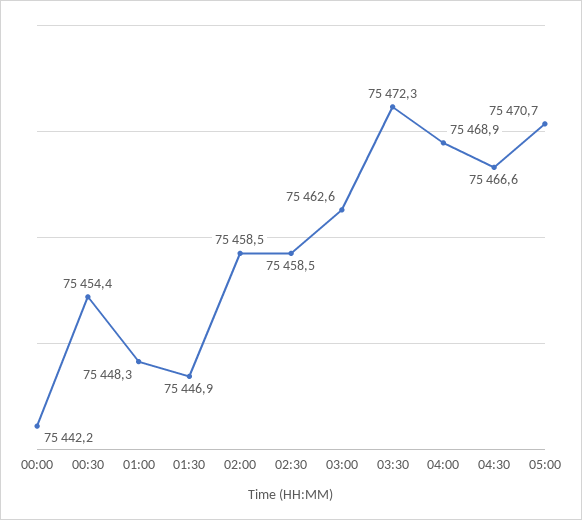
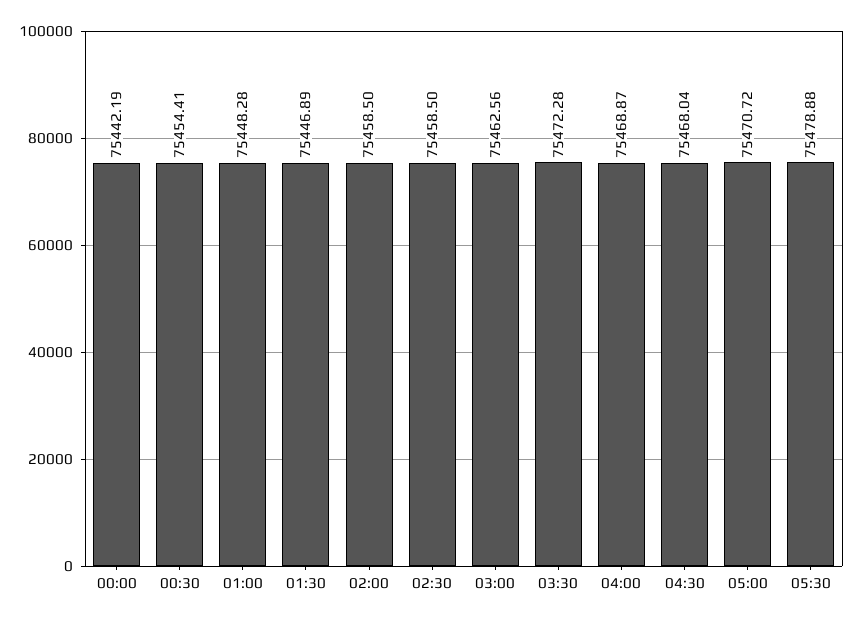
04:30: 75466.6 -> 75468.04
05:30: none -> 75478.88

